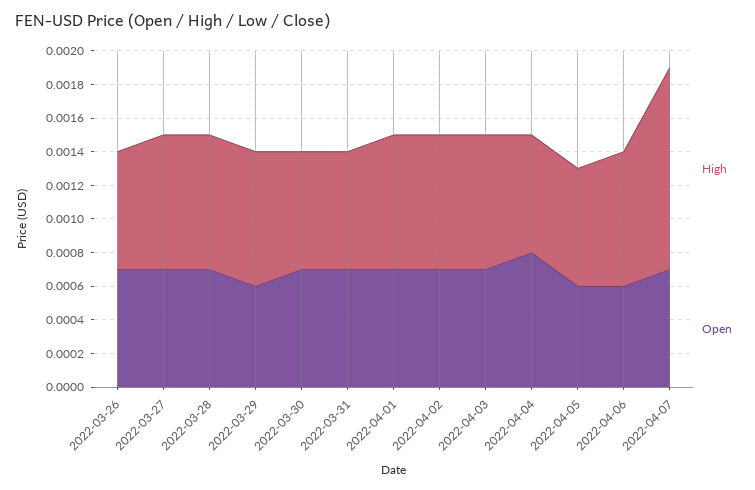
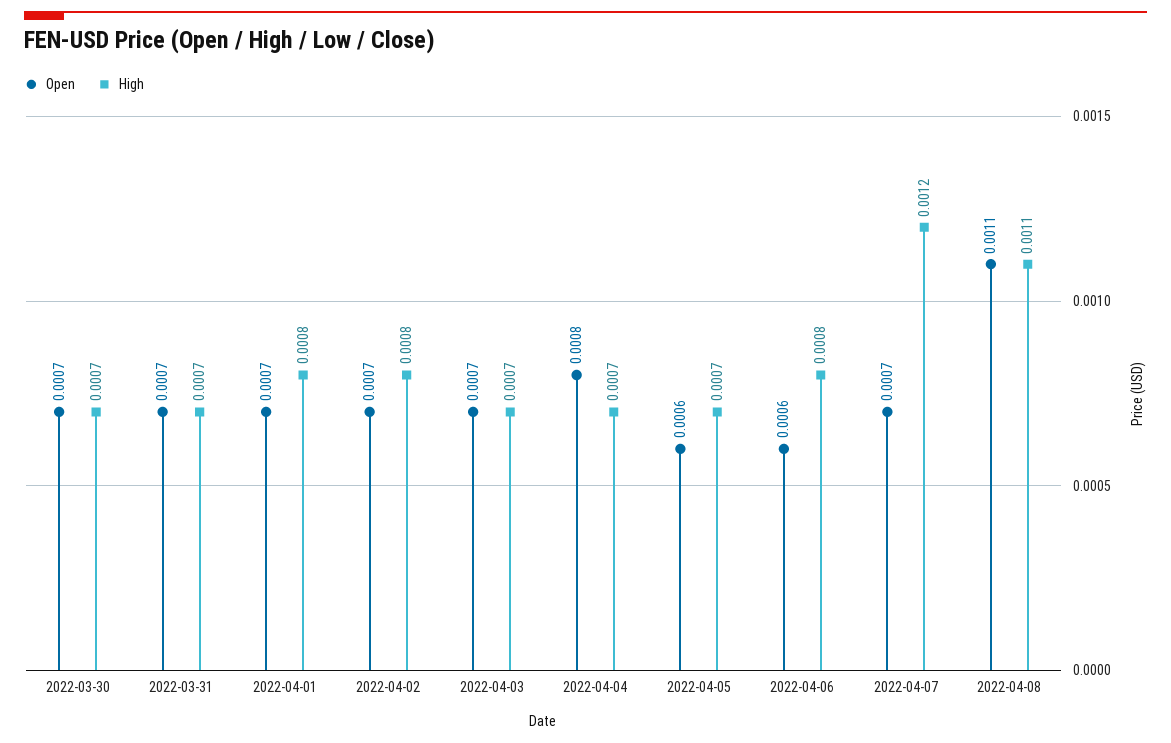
High, 2022-03-26: 0.0007 -> none
Open, 2022-03-26: 0.0007 -> none
High, 2022-03-27: 0.0008 -> none
Open, 2022-03-27: 0.0007 -> none
High, 2022-03-28: 0.0008 -> none
Open, 2022-03-28: 0.0007 -> none
High, 2022-03-29: 0.0008 -> none
Open, 2022-03-29: 0.0006 -> none
High, 2022-04-03: 0.0008 -> 0.0007
Open, 2022-04-08: none -> 0.0011
High, 2022-04-08: none -> 0.0011

